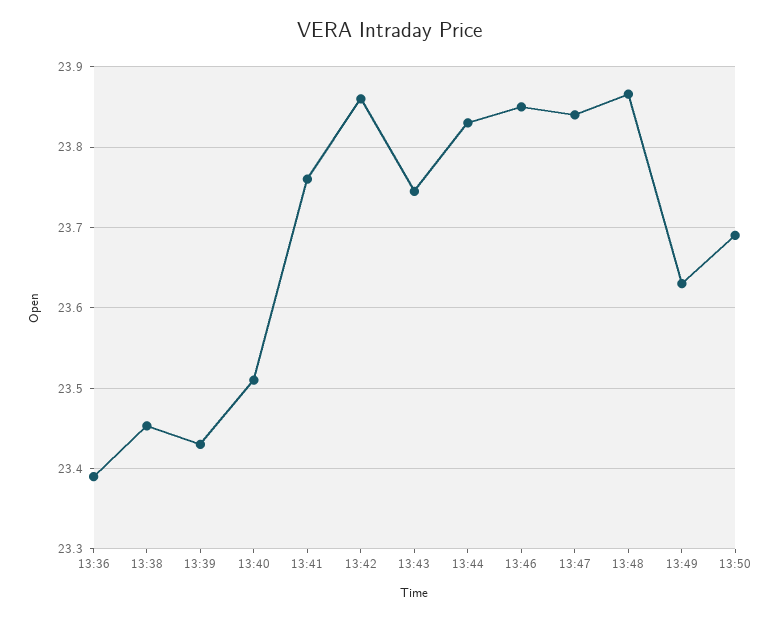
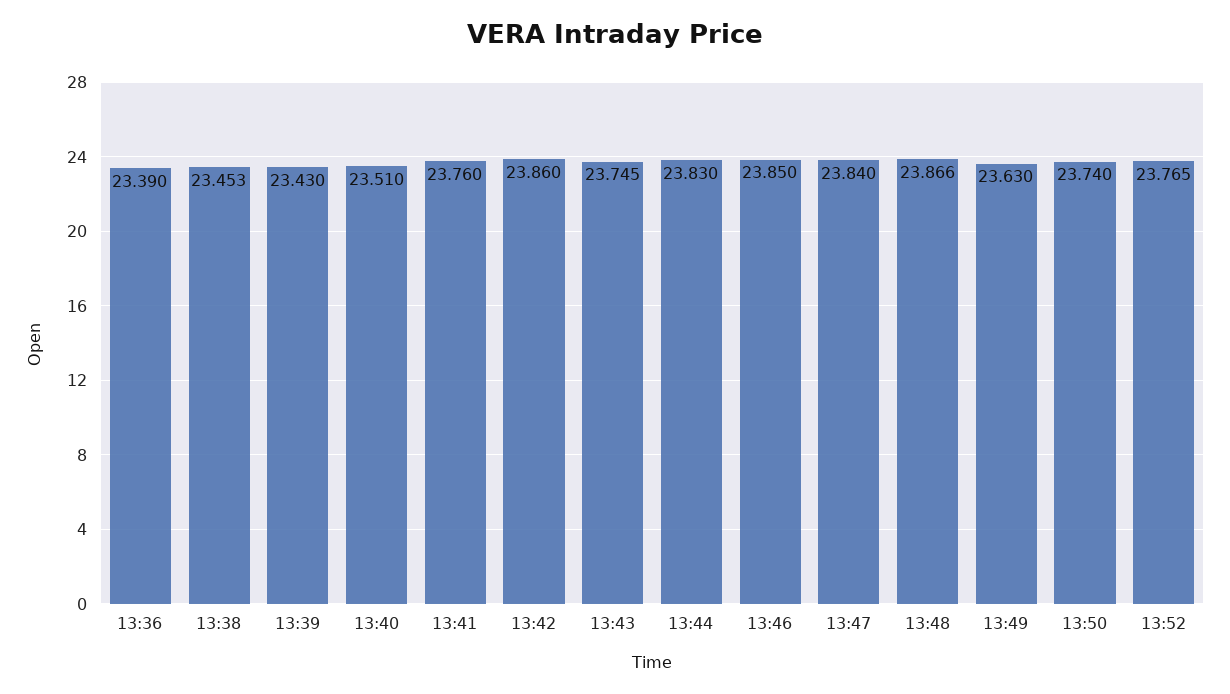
13:50: 23.69 -> 23.74
13:52: none -> 23.765

